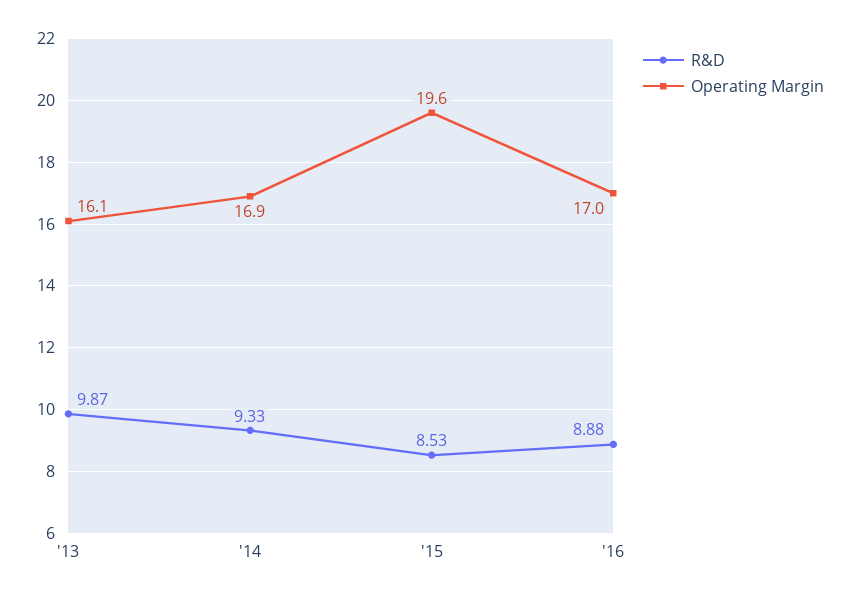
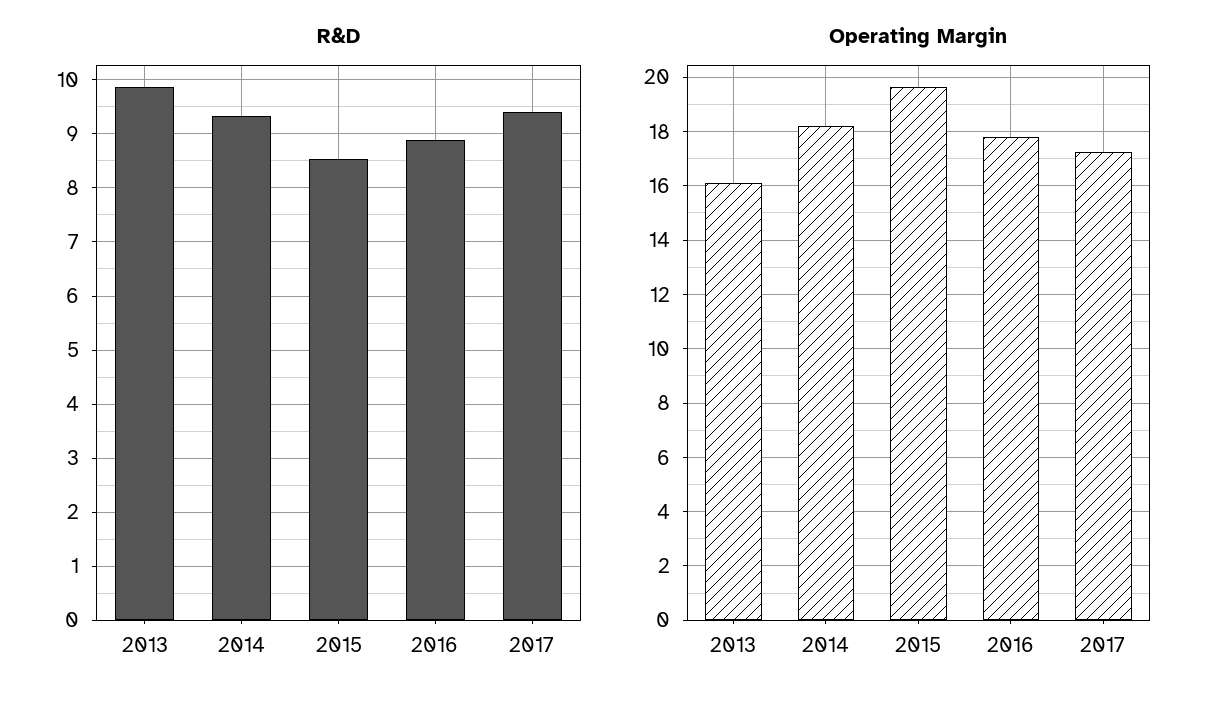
Operating Margin, '14: 16.9 -> 18.25
Operating Margin, '16: 17 -> 17.75
R&D, 2017: none -> 9.4
Operating Margin, 2017: none -> 17.25

